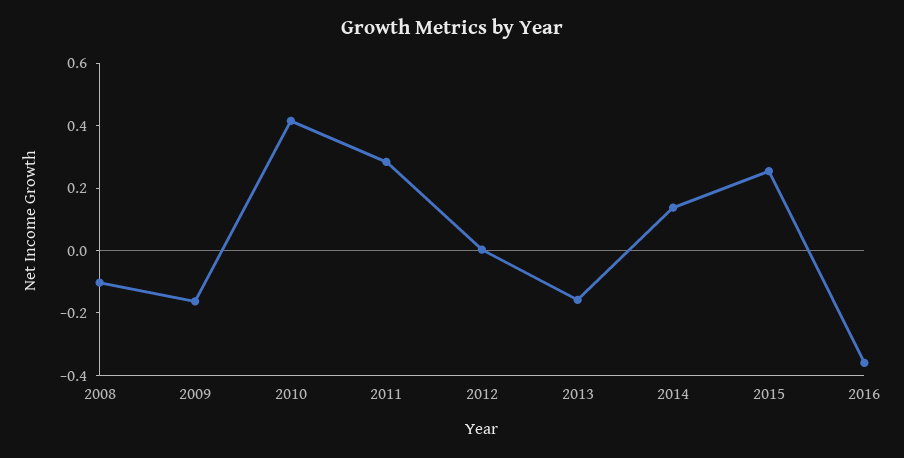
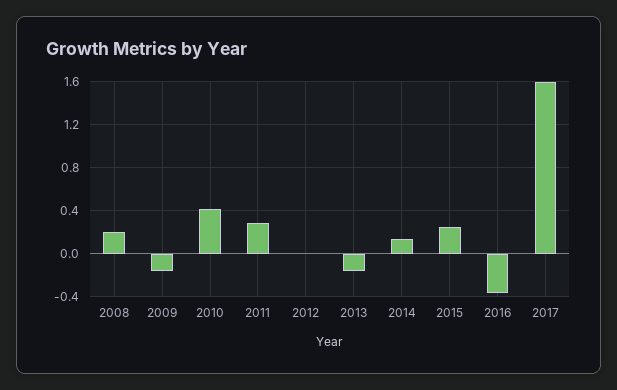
2008: -0.1 -> 0.2
2017: none -> 1.6

